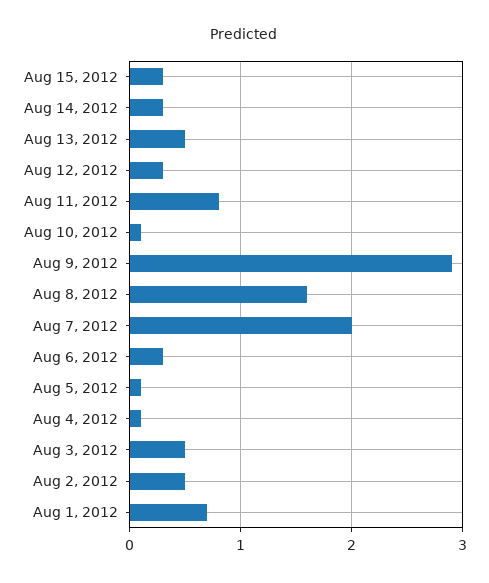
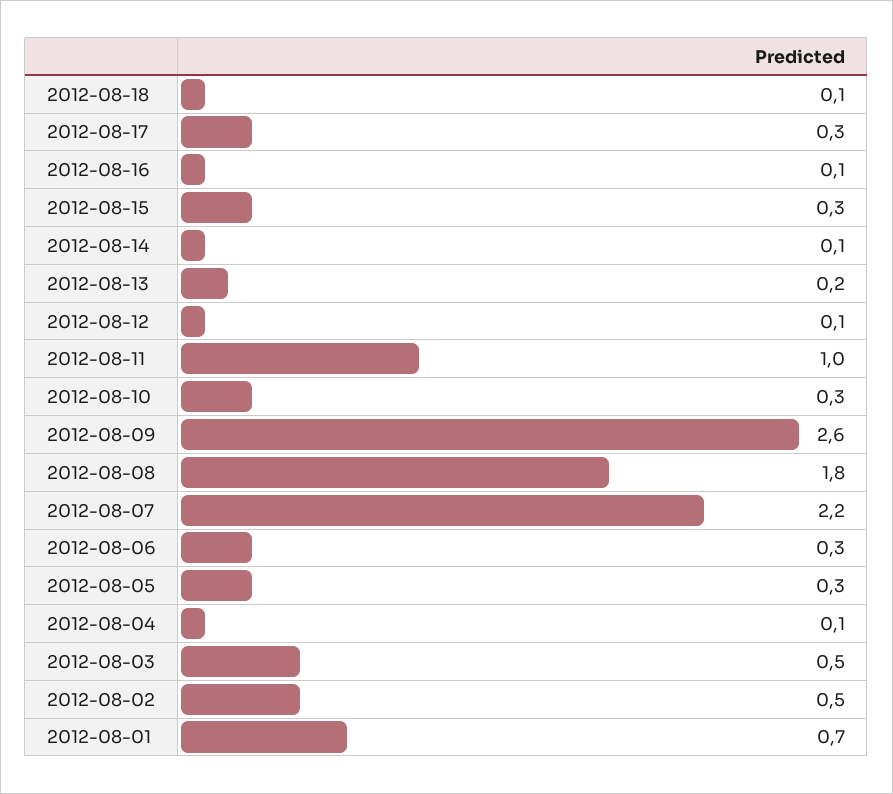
Aug 14, 2012: 0.3 -> 0.1
Aug 13, 2012: 0.5 -> 0.2
Aug 12, 2012: 0.3 -> 0.1
Aug 11, 2012: 0.8 -> 1
Aug 10, 2012: 0.1 -> 0.3
Aug 9, 2012: 2.9 -> 2.6
Aug 8, 2012: 1.6 -> 1.8
Aug 7, 2012: 2 -> 2.2
Aug 5, 2012: 0.1 -> 0.3
2012-08-18: none -> 0.1
2012-08-17: none -> 0.3
2012-08-16: none -> 0.1

